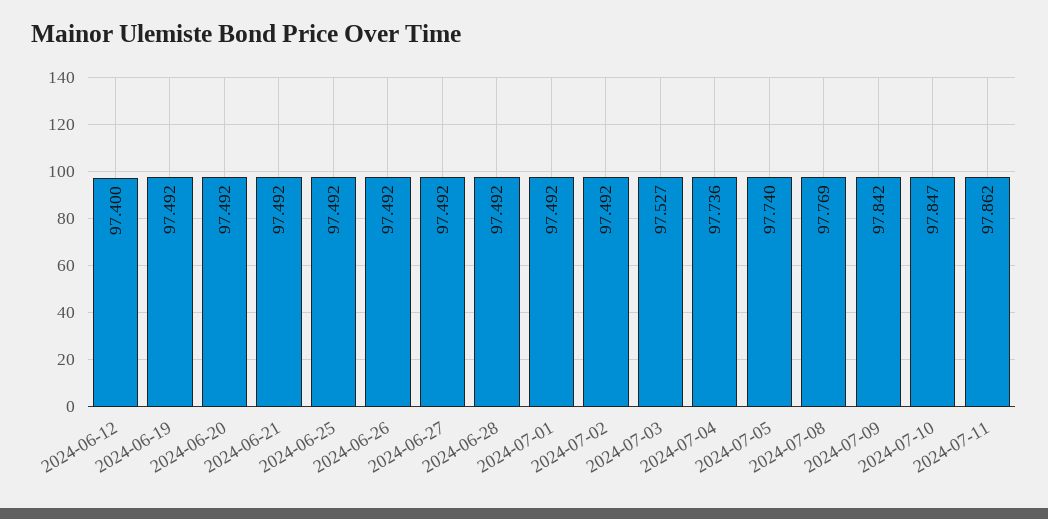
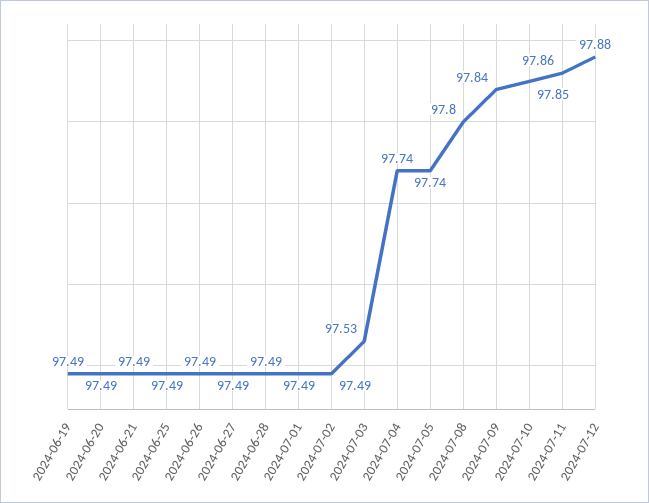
2024-06-12: 97.4 -> none
2024-07-08: 97.769 -> 97.8
2024-07-12: none -> 97.88

